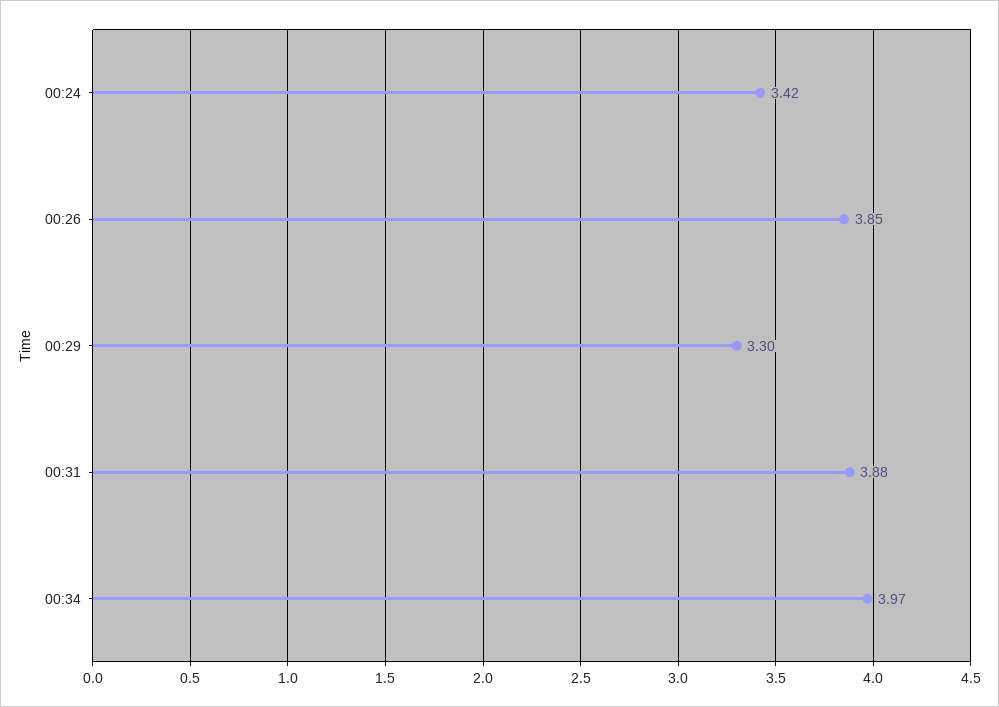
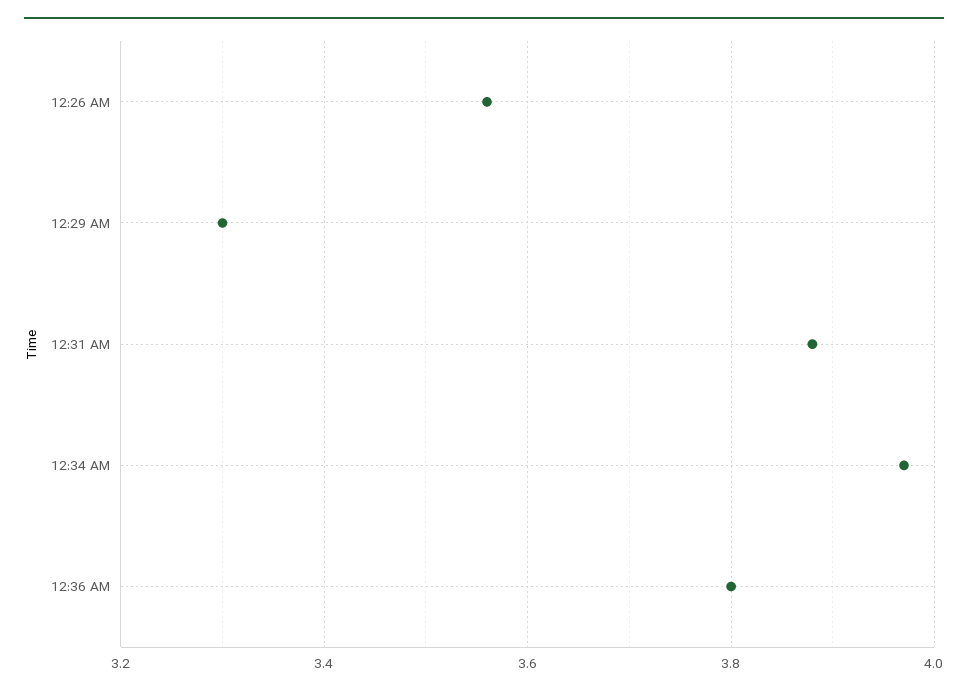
00:24: 3.42 -> none
00:26: 3.85 -> 3.55
12:36 AM: none -> 3.8

